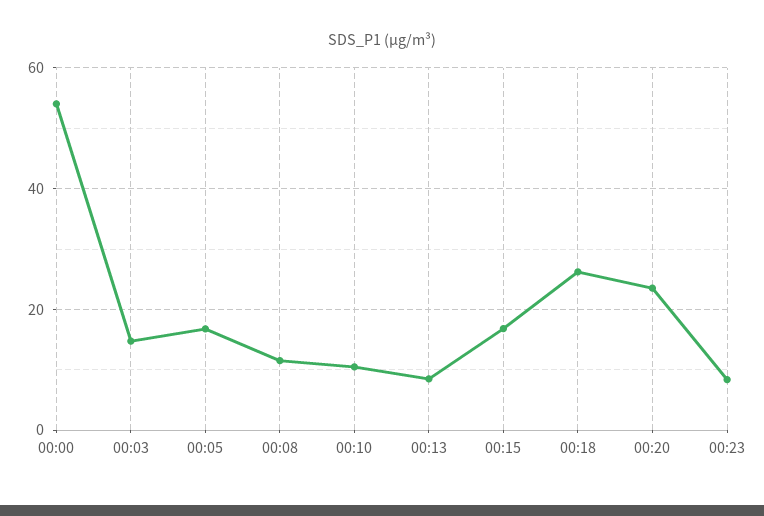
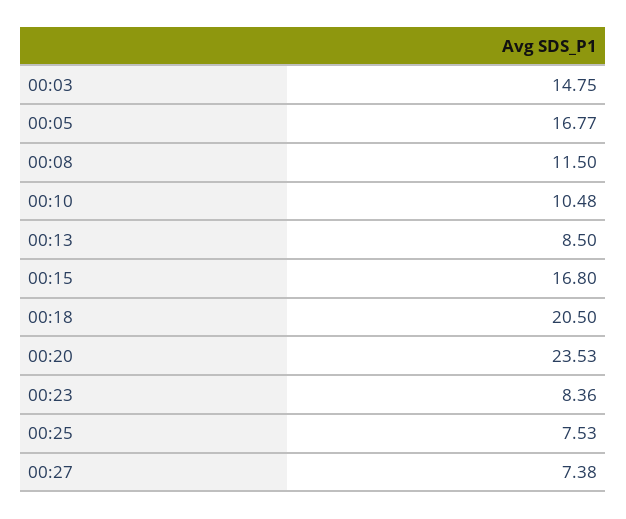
00:00: 54 -> none
00:18: 26 -> 20.5
00:25: none -> 7.53
00:27: none -> 7.38

